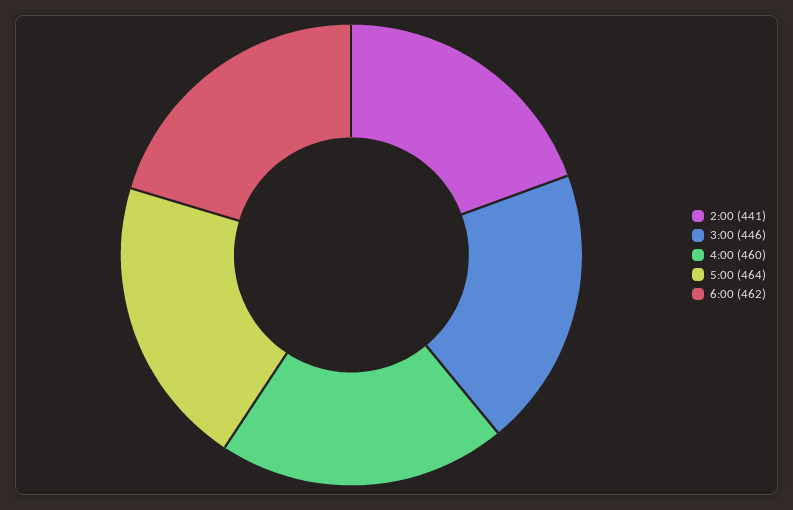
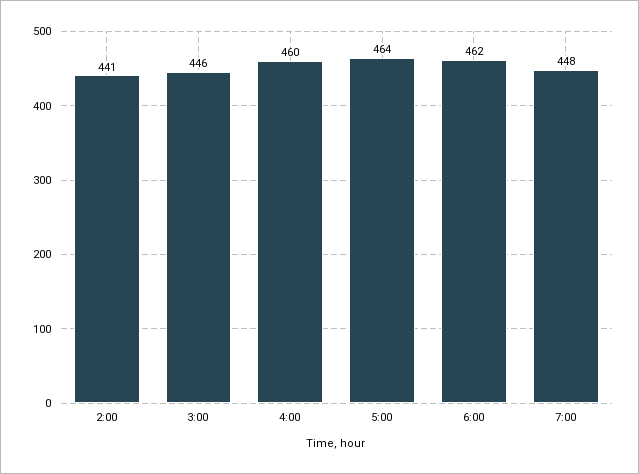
7:00: none -> 448

